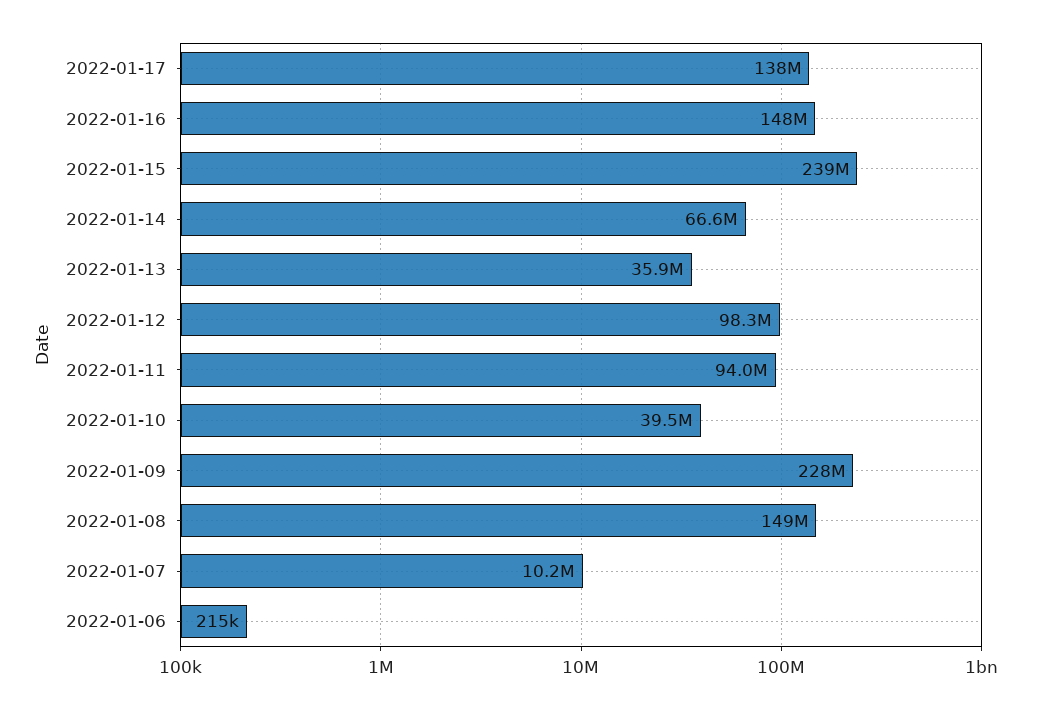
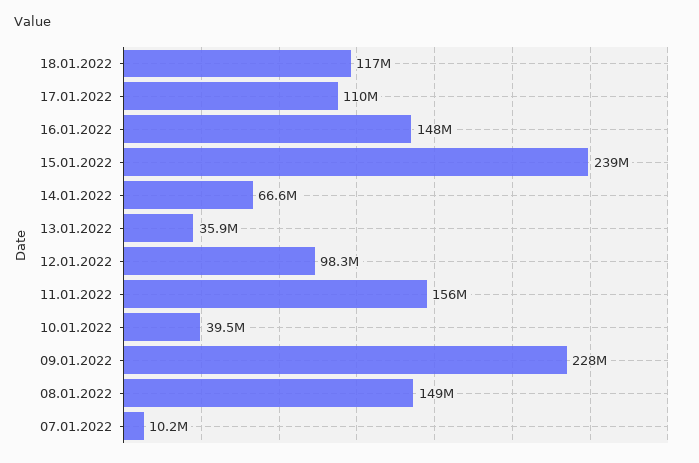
2022-01-17: 138000000 -> 110000000
2022-01-11: 94000000 -> 156000000
2022-01-06: 215000 -> none
18.01.2022: none -> 117000000

